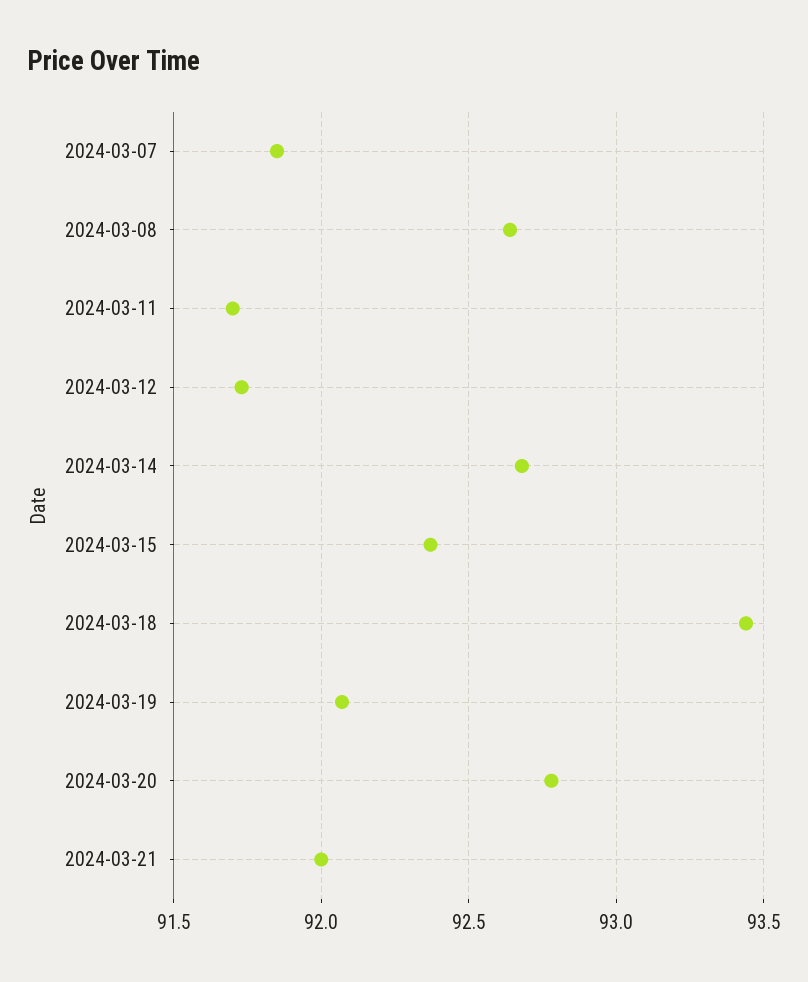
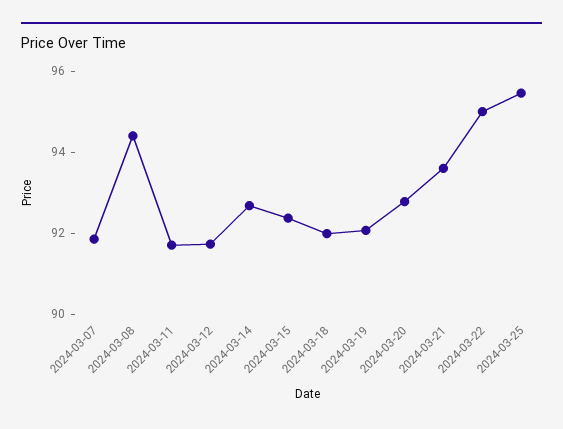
2024-03-08: 92.65 -> 94.5
2024-03-18: 93.45 -> 92
2024-03-21: 92 -> 93.5
2024-03-22: none -> 95
2024-03-25: none -> 95.5

